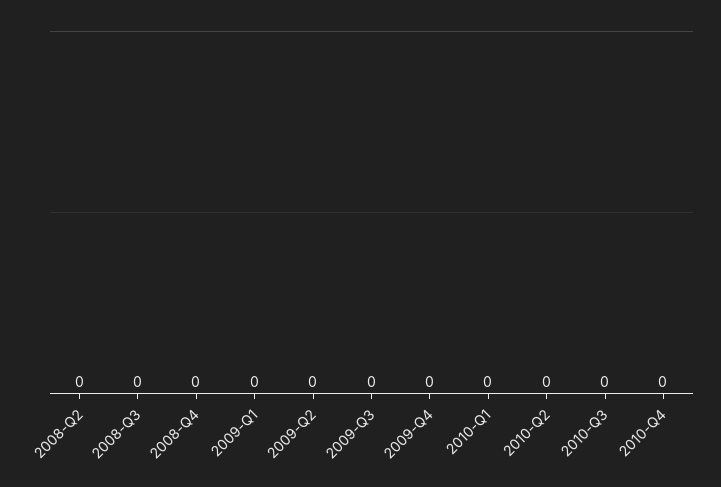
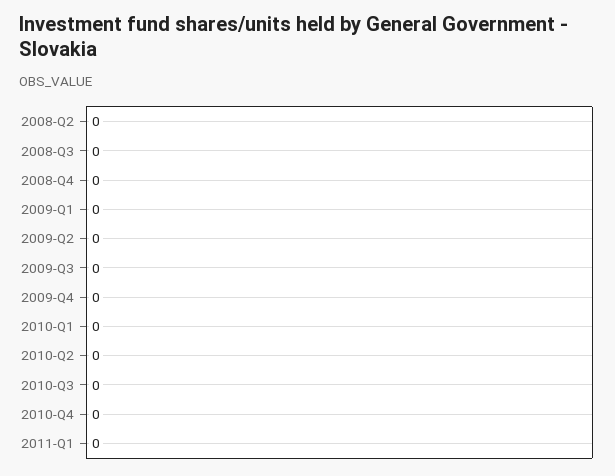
2011-Q1: none -> 0

